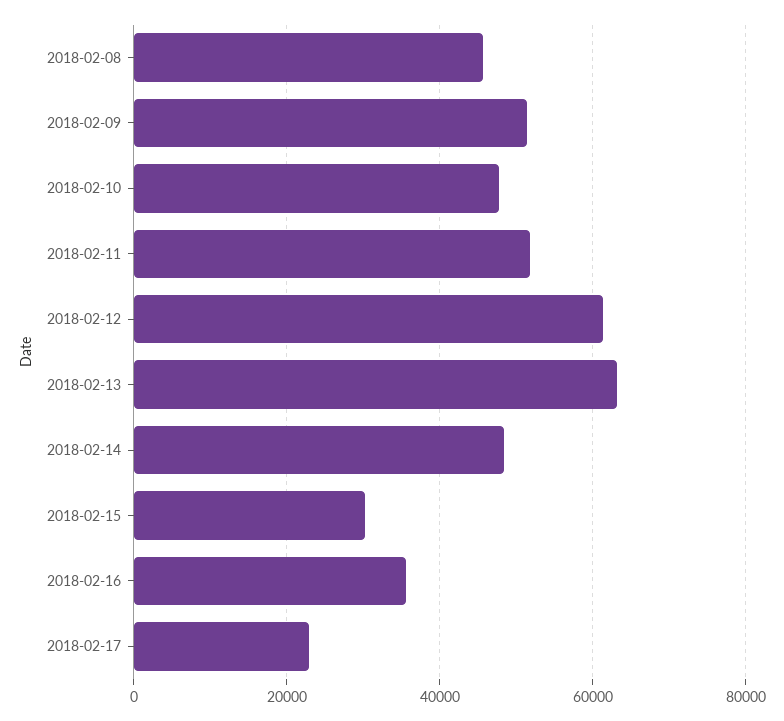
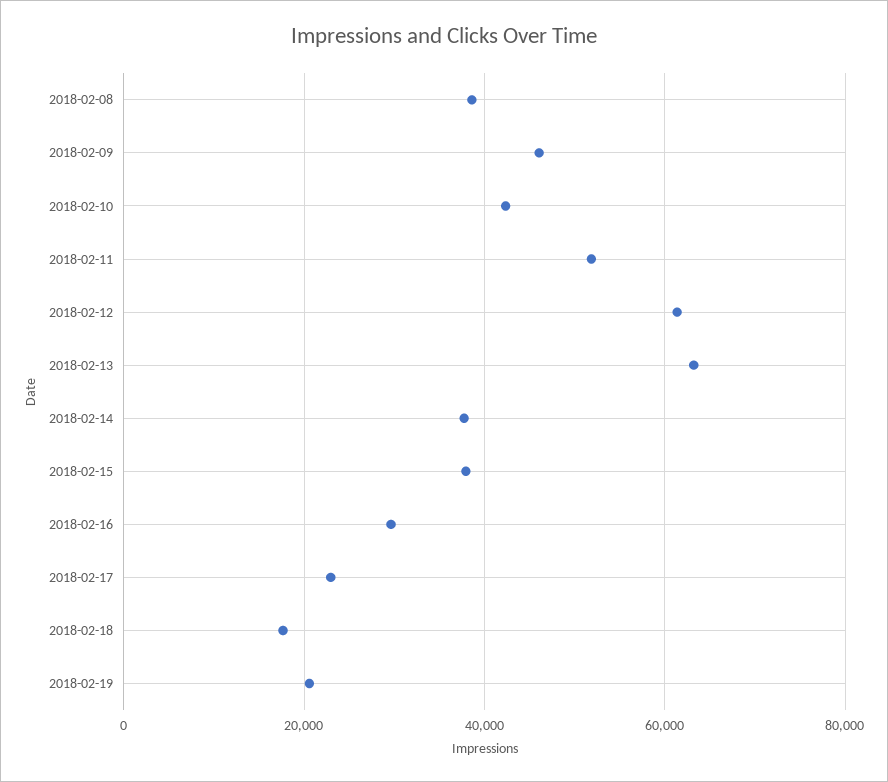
2018-02-08: 46000 -> 38000
2018-02-09: 52000 -> 46000
2018-02-10: 48000 -> 42000
2018-02-14: 48000 -> 38000
2018-02-15: 30000 -> 38000
2018-02-16: 36000 -> 30000
2018-02-18: none -> 18000
2018-02-19: none -> 20000

